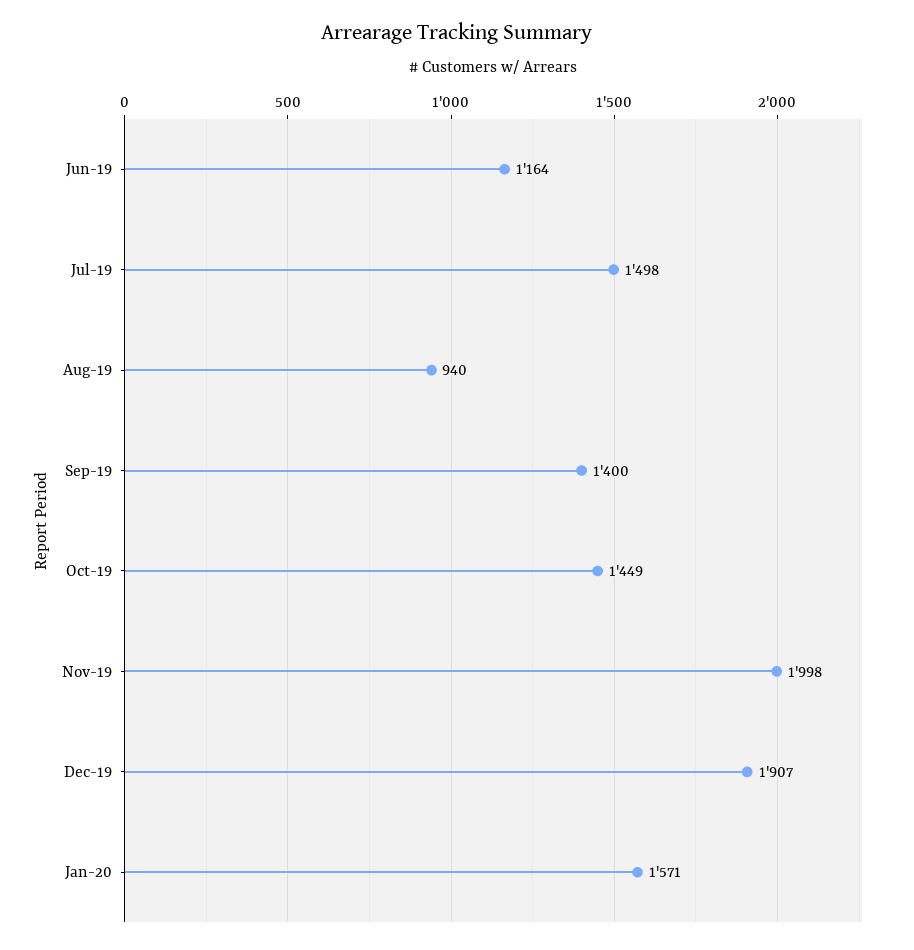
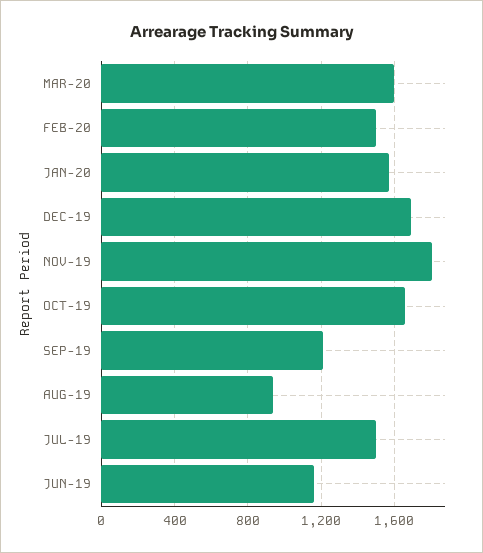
Sep-19: 1400 -> 1200
Oct-19: 1449 -> 1650
Nov-19: 1998 -> 1800
Dec-19: 1907 -> 1700
MAR-20: none -> 1600
FEB-20: none -> 1500

